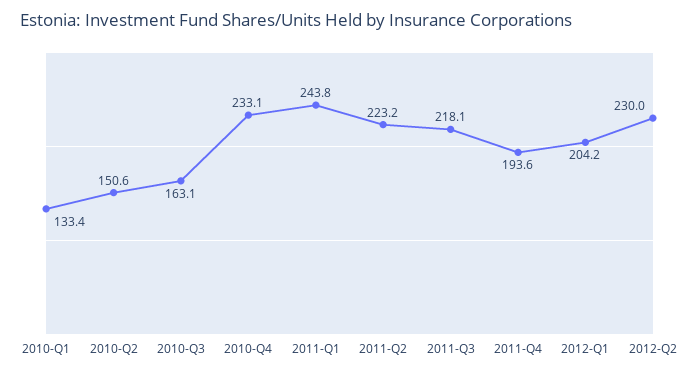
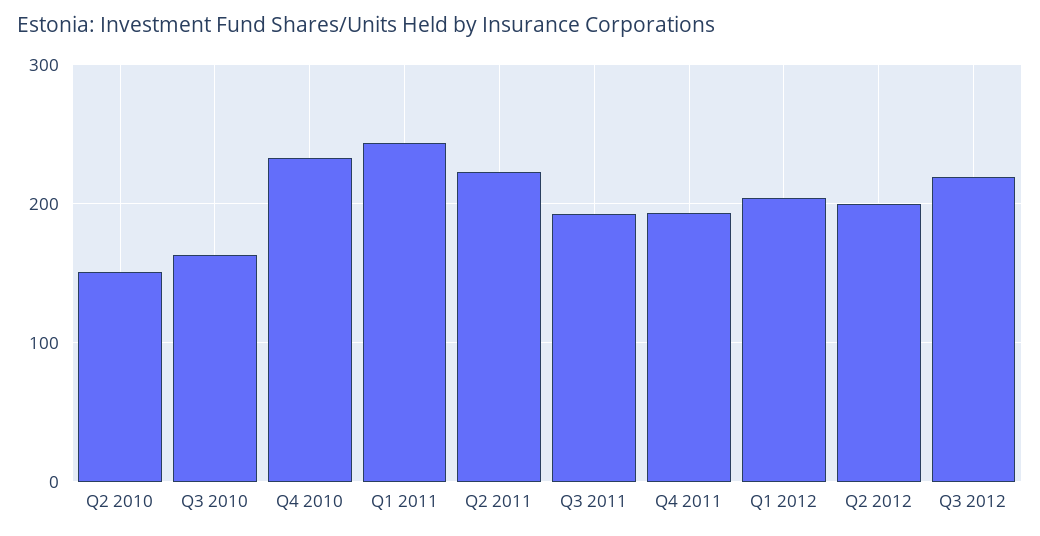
2010-Q1: 133.4 -> none
2011-Q3: 218.1 -> 190
2012-Q2: 230 -> 200
Q3 2012: none -> 220

